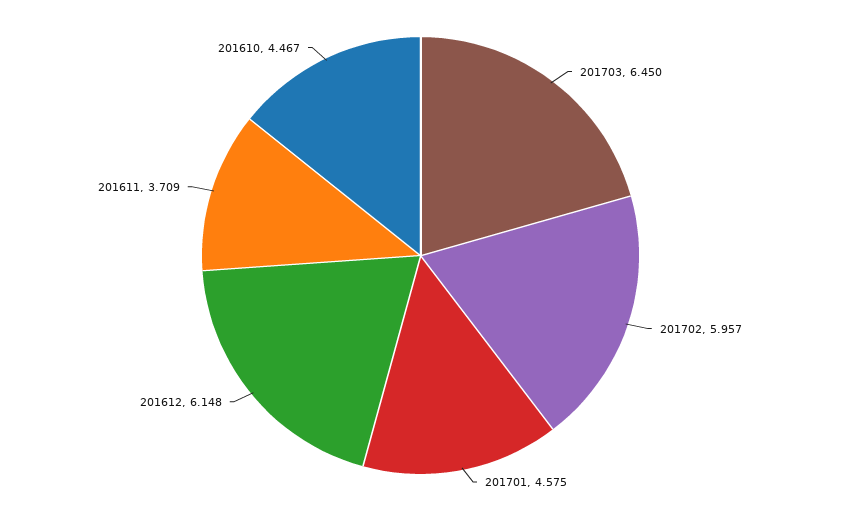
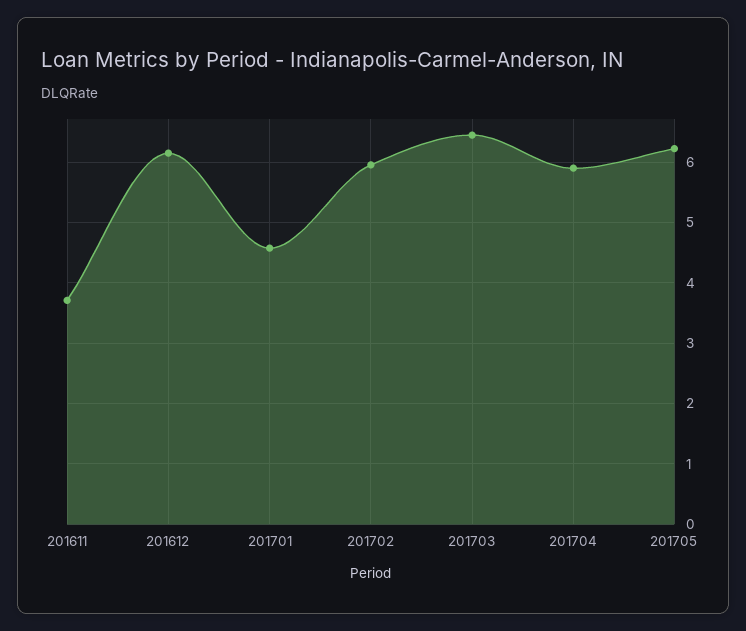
201610: 4.467 -> none
201704: none -> 5.9
201705: none -> 6.2

